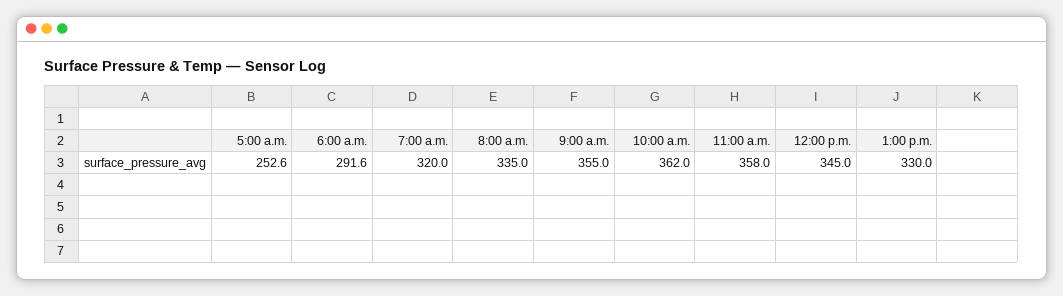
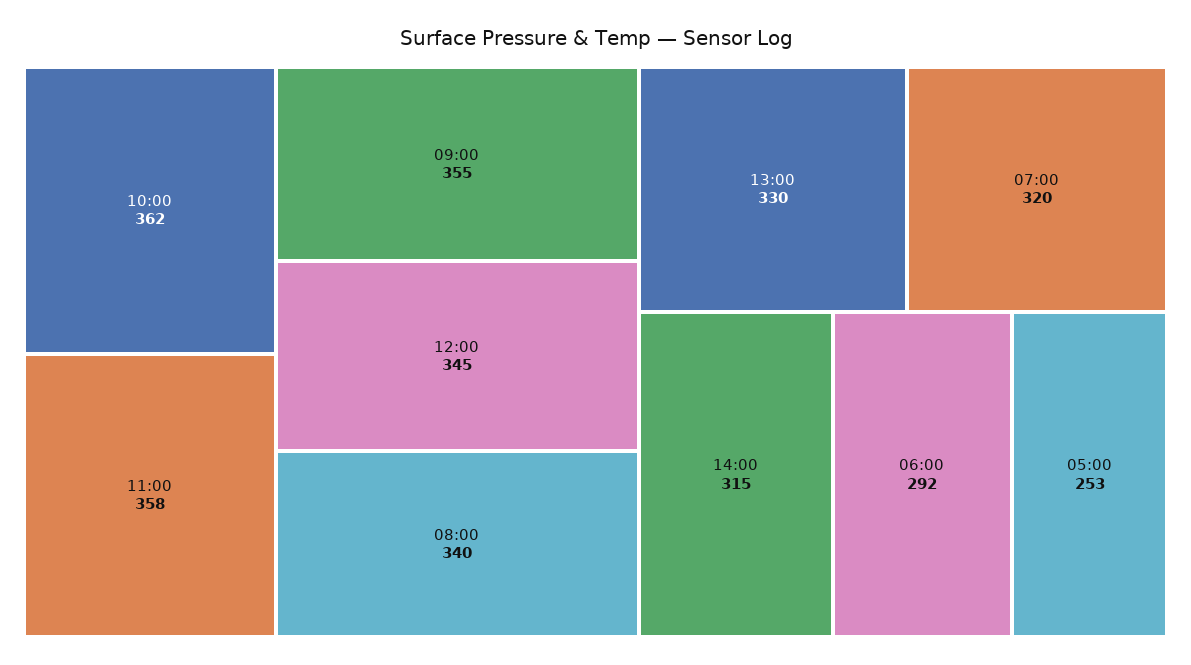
8:00 a.m.: 335 -> 340
14:00: none -> 315

